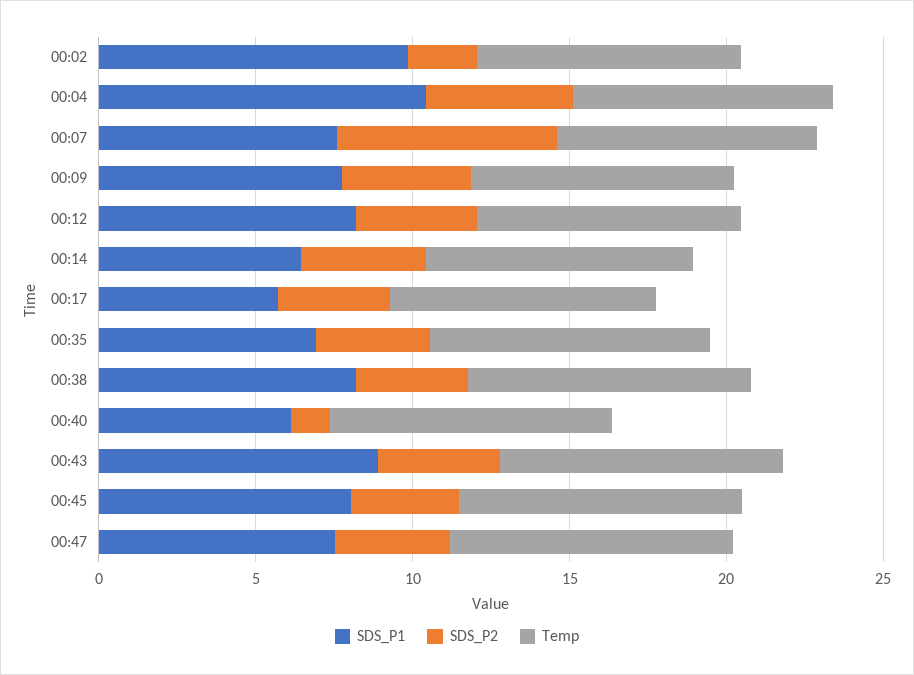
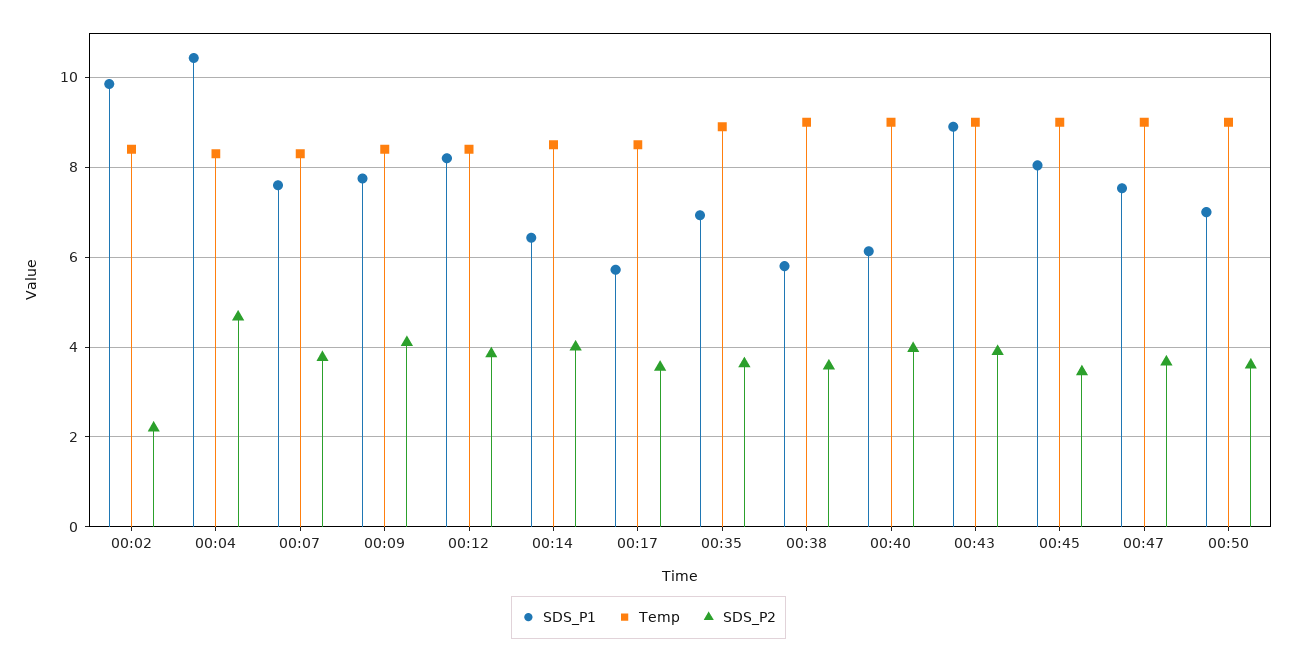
SDS_P2, 00:07: 7 -> 3.8
SDS_P1, 00:38: 8 -> 5.8
SDS_P2, 00:40: 1 -> 4
SDS_P1, 00:50: none -> 7
Temp, 00:50: none -> 9
SDS_P2, 00:50: none -> 3.6

